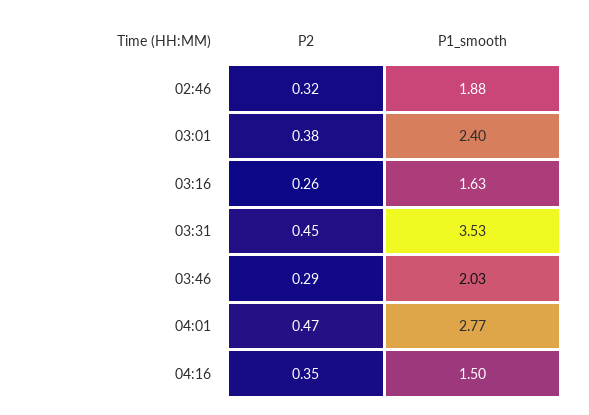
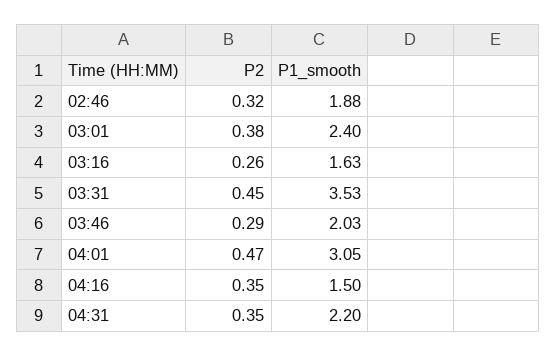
P1_smooth, 04:01: 2.77 -> 3.05
P2, 04:31: none -> 0.35
P1_smooth, 04:31: none -> 2.2

